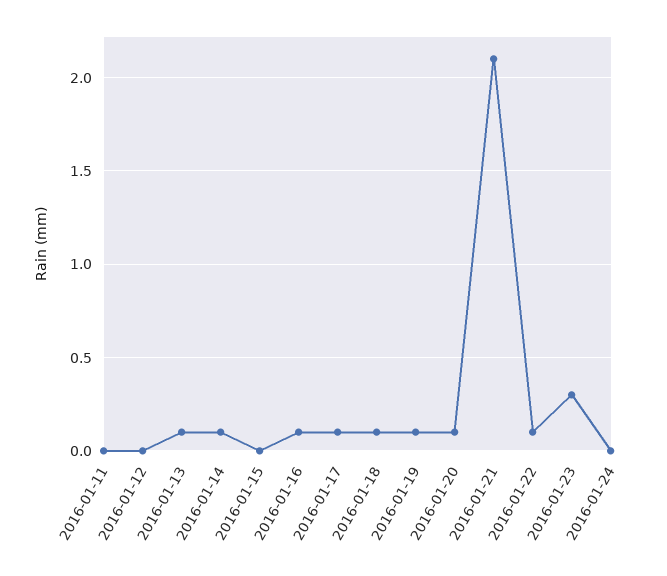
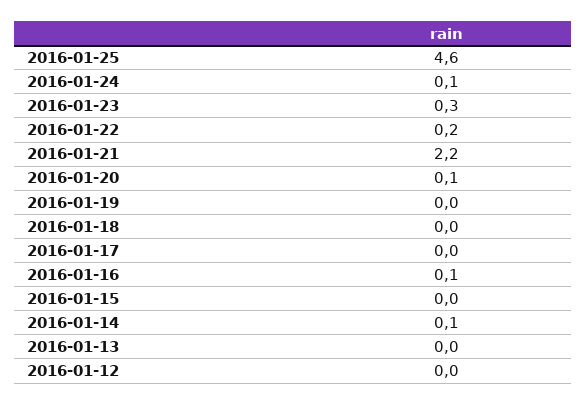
2016-01-11: 0 -> none
2016-01-13: 0.1 -> 0
2016-01-17: 0.1 -> 0
2016-01-18: 0.1 -> 0
2016-01-19: 0.1 -> 0
2016-01-21: 2.1 -> 2.2
2016-01-22: 0.1 -> 0.2
2016-01-24: 0 -> 0.1
2016-01-25: none -> 4.6

